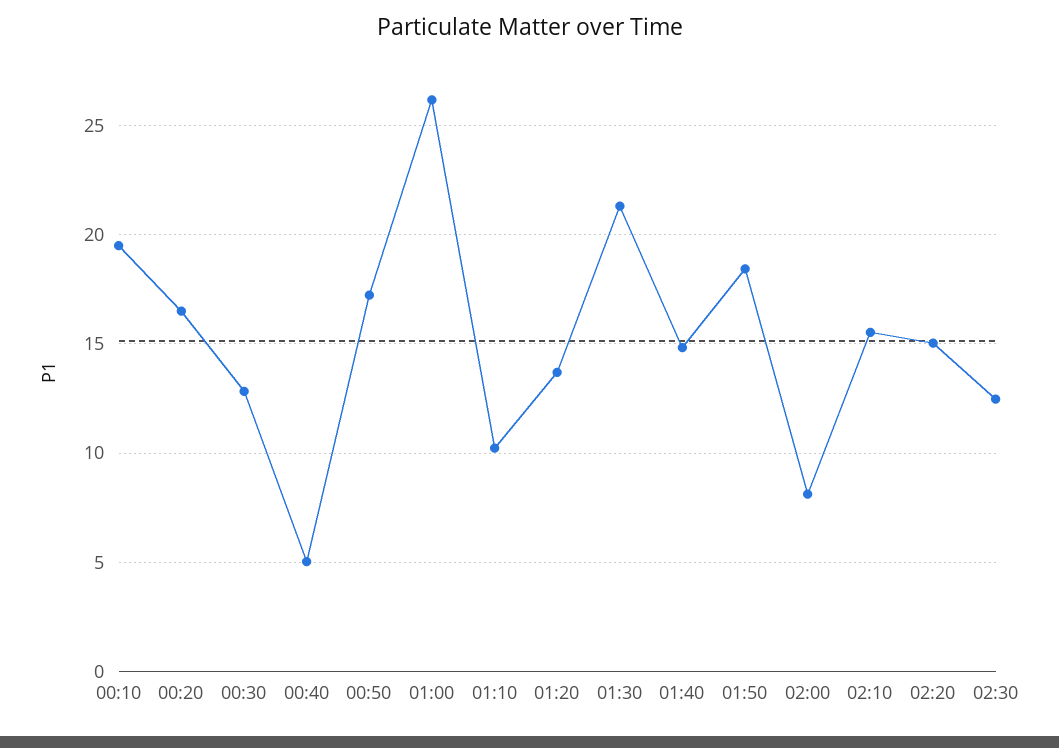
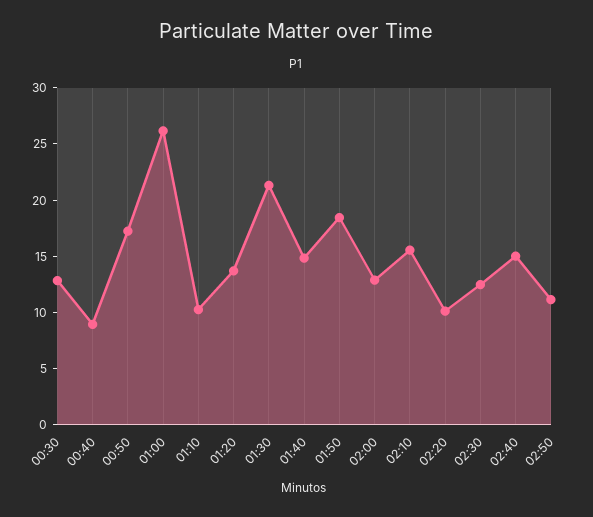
00:10: 19.5 -> none
00:20: 16.5 -> none
00:40: 5 -> 9
02:00: 8 -> 13
02:20: 15 -> 10
02:40: none -> 15
02:50: none -> 11

